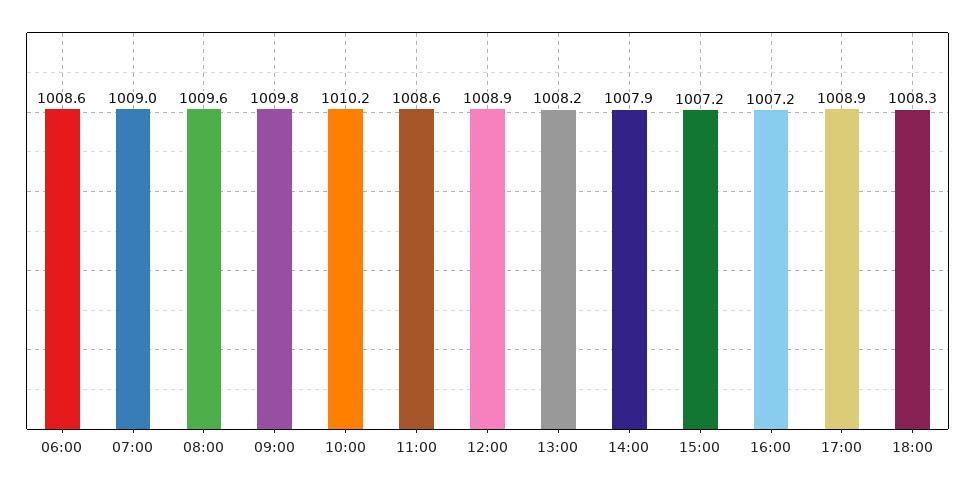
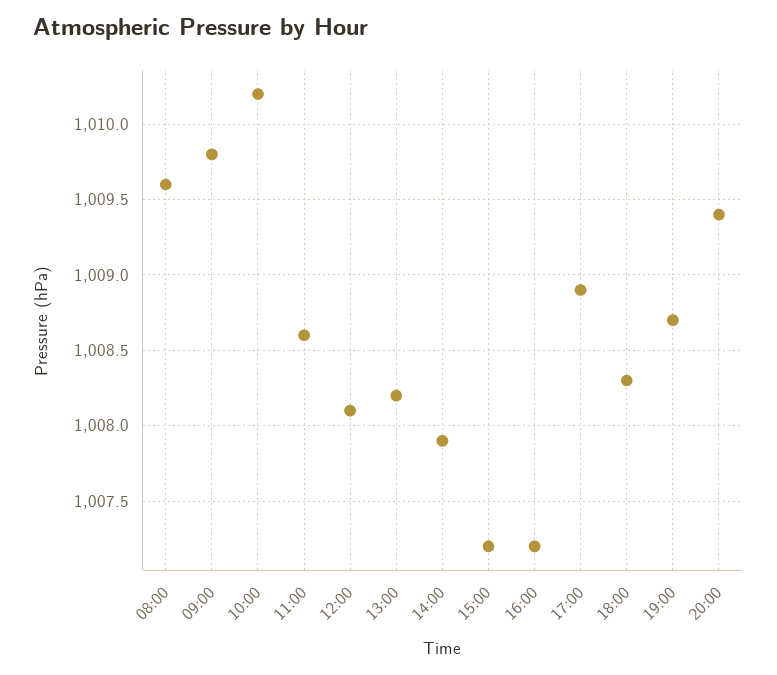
06:00: 1008.6 -> none
07:00: 1009 -> none
12:00: 1008.9 -> 1008.1
19:00: none -> 1008.7
20:00: none -> 1009.4

